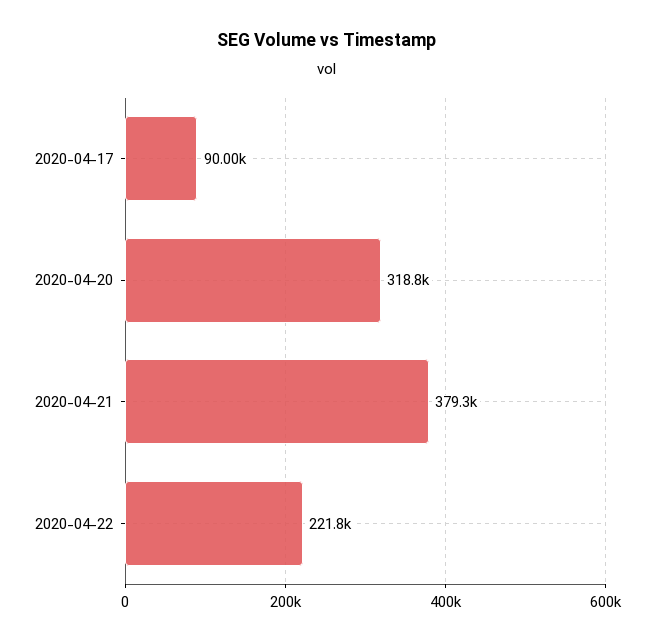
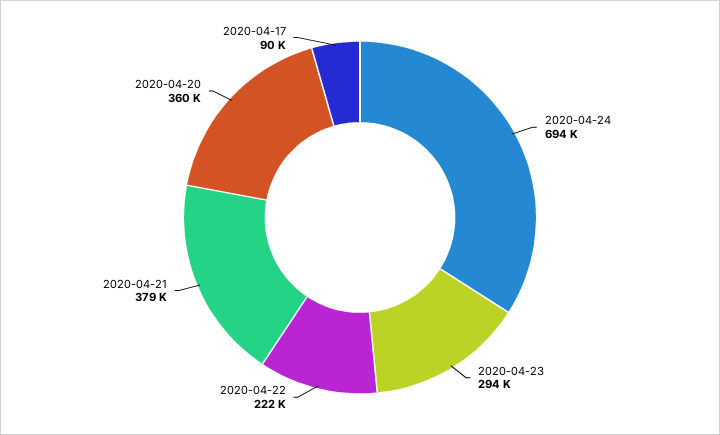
2020-04-20: 318800 -> 360000
2020-04-24: none -> 694000
2020-04-23: none -> 294000

